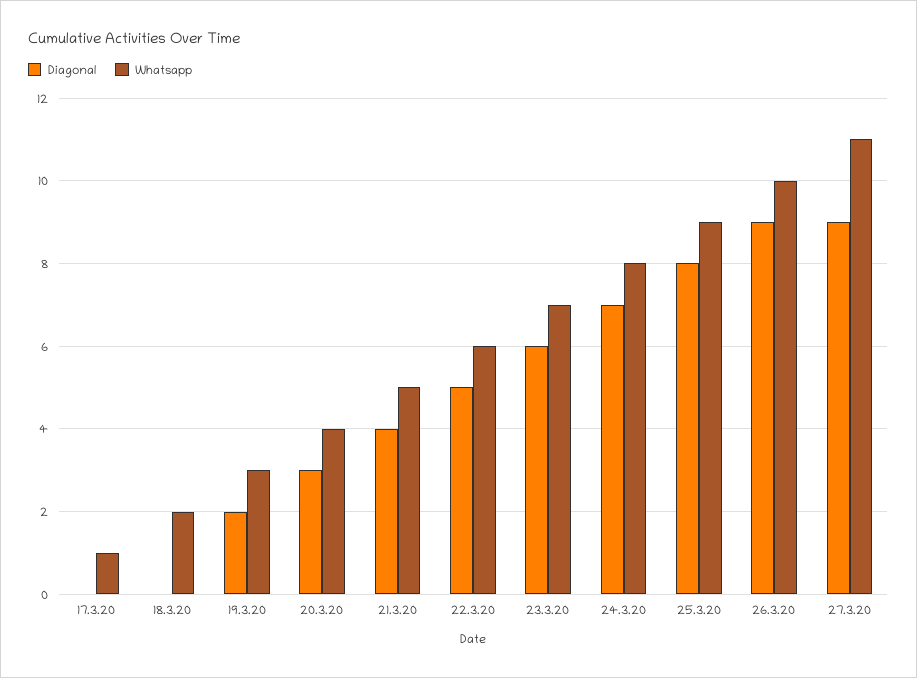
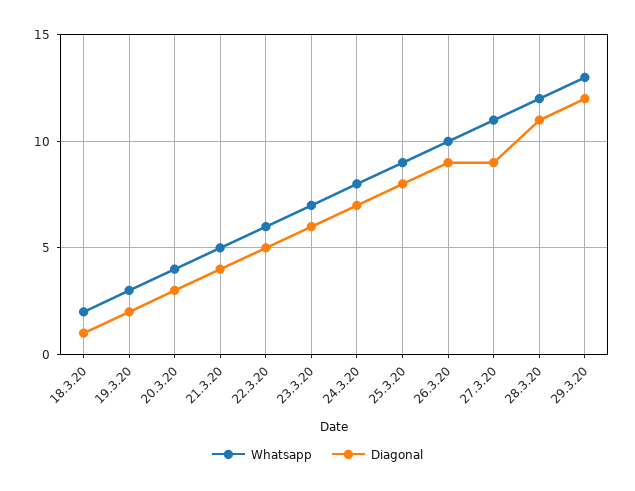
Diagonal, 17.3.20: 0 -> none
Whatsapp, 17.3.20: 1 -> none
Diagonal, 18.3.20: 0 -> 1
Whatsapp, 28.3.20: none -> 12
Diagonal, 28.3.20: none -> 11
Whatsapp, 29.3.20: none -> 13
Diagonal, 29.3.20: none -> 12

